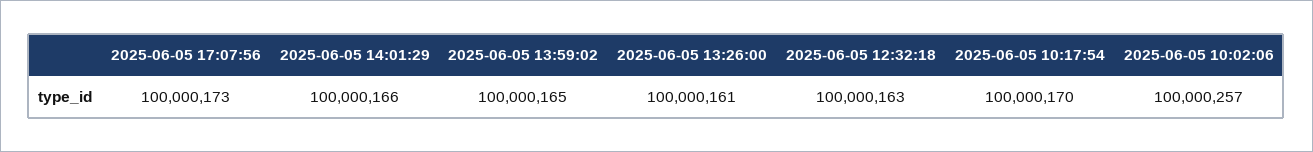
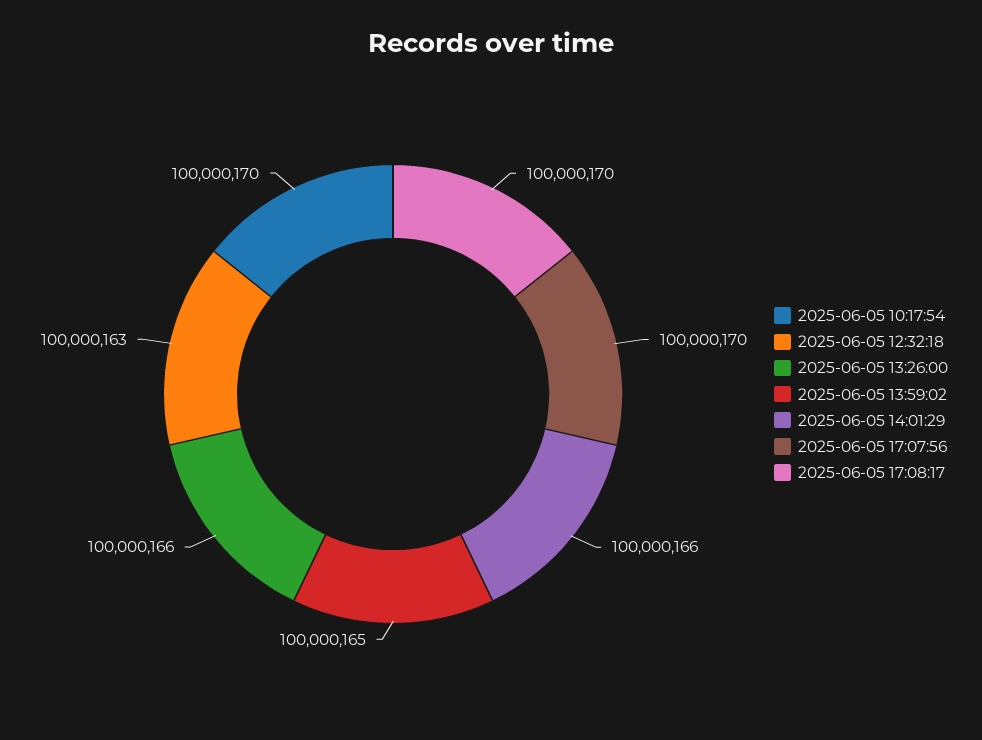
2025-06-05 17:07:56: 100000173 -> 100000170
2025-06-05 13:26:00: 100000161 -> 100000166
2025-06-05 10:02:06: 100000257 -> none
2025-06-05 17:08:17: none -> 100000170

